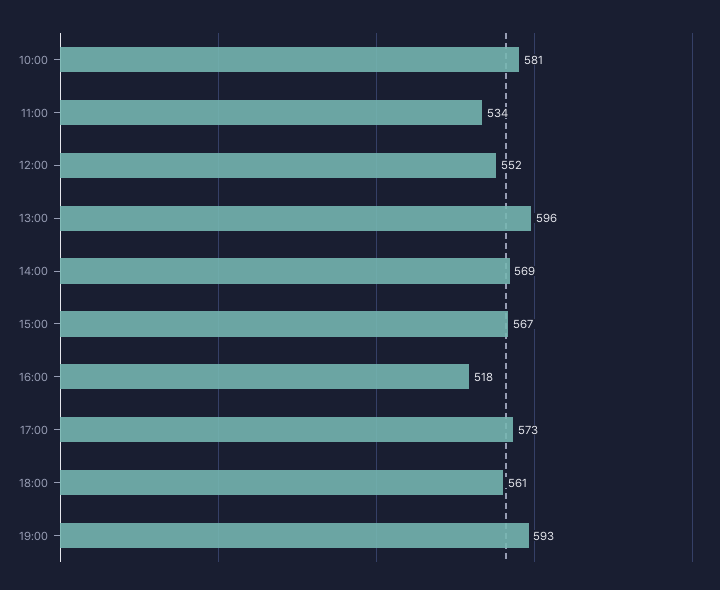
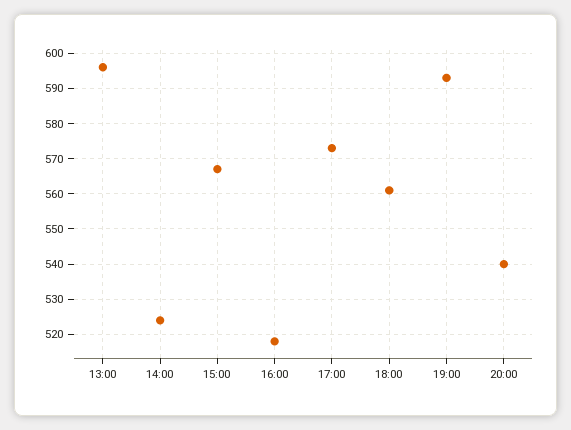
10:00: 581 -> none
11:00: 534 -> none
12:00: 552 -> none
14:00: 569 -> 525
20:00: none -> 540

